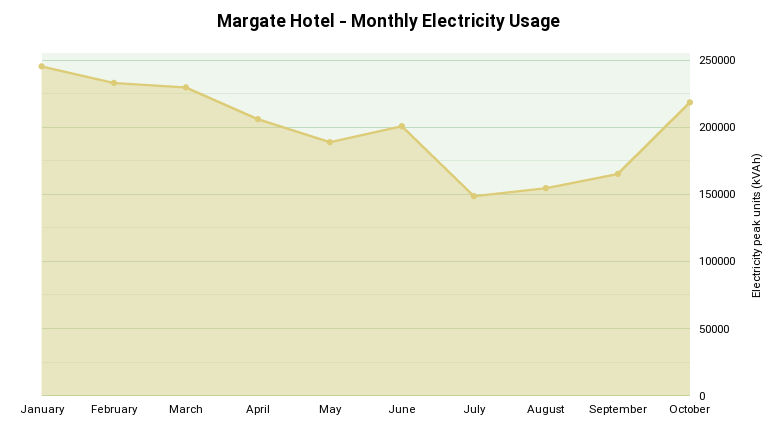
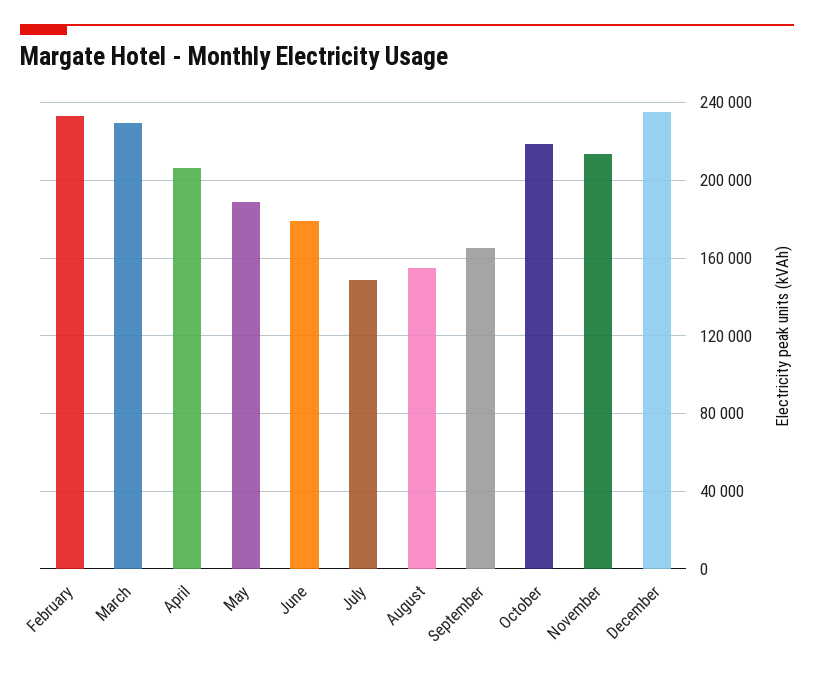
January: 245000 -> none
June: 200000 -> 180000
November: none -> 215000
December: none -> 235000

